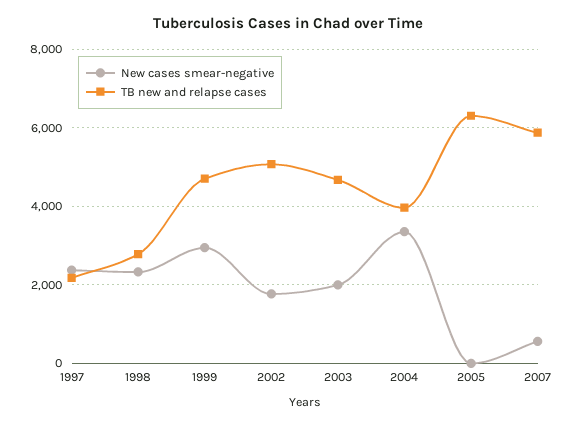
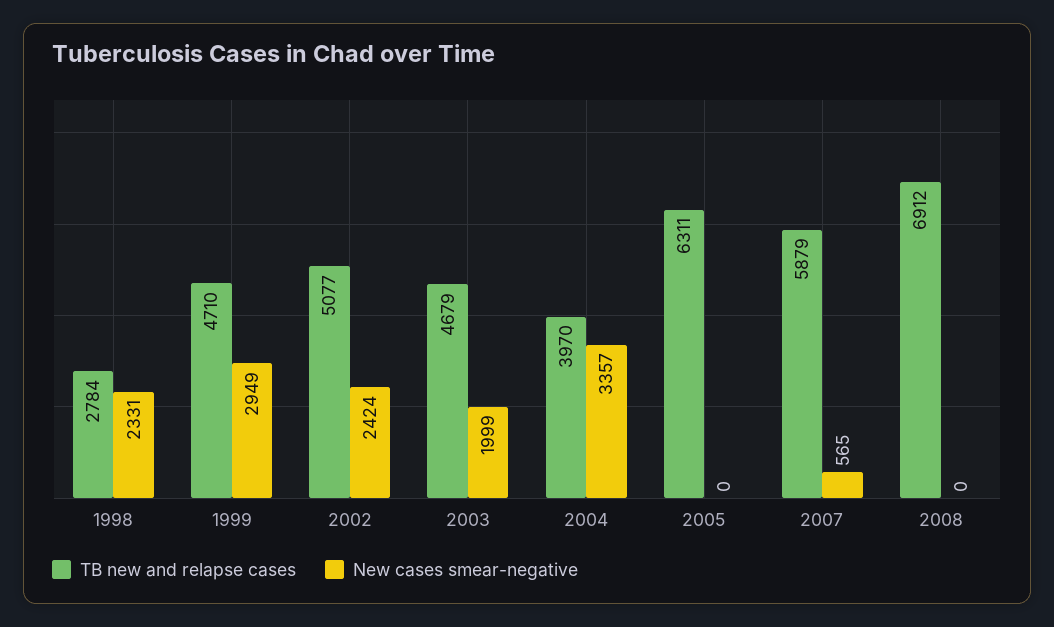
New cases smear-negative, 1997: 2400 -> none
TB new and relapse cases, 1997: 2200 -> none
New cases smear-negative, 2002: 1800 -> 2424
TB new and relapse cases, 2008: none -> 6912
New cases smear-negative, 2008: none -> 0

